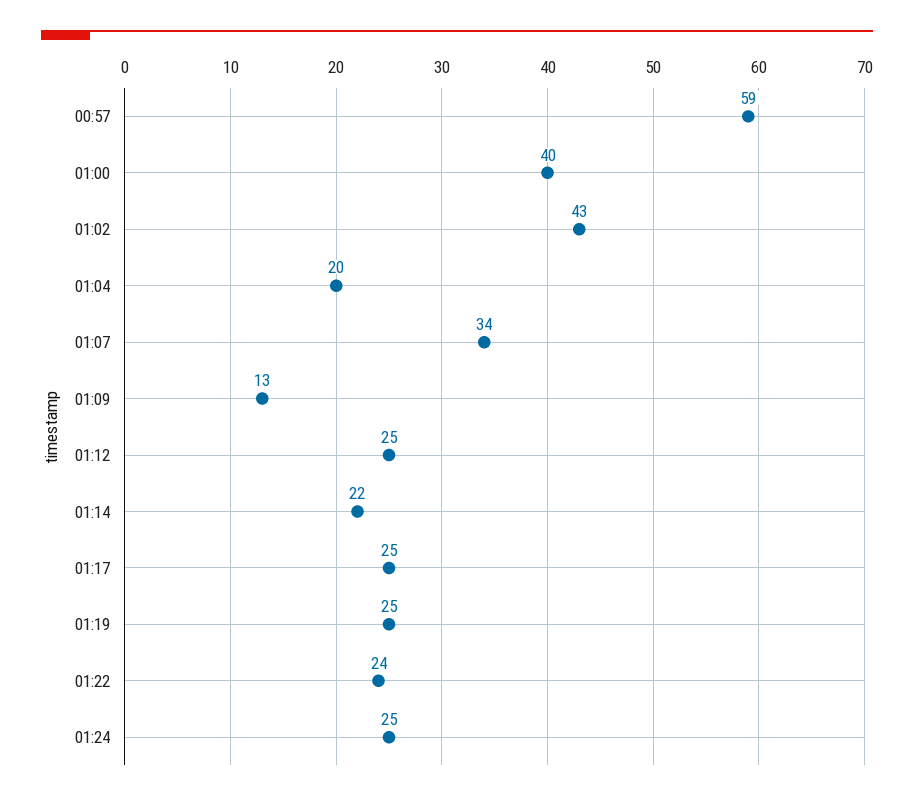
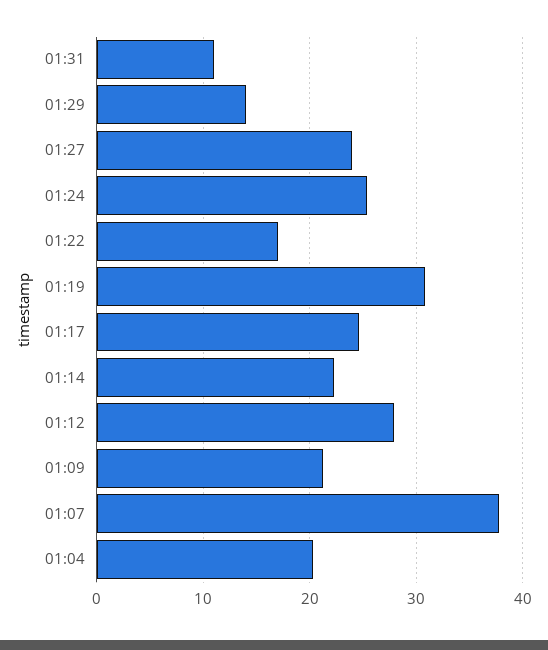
00:57: 59 -> none
01:00: 40 -> none
01:02: 43 -> none
01:07: 34 -> 38
01:09: 13 -> 21
01:12: 25 -> 28
01:19: 25 -> 31
01:22: 24 -> 17
01:31: none -> 11
01:29: none -> 14
01:27: none -> 24

